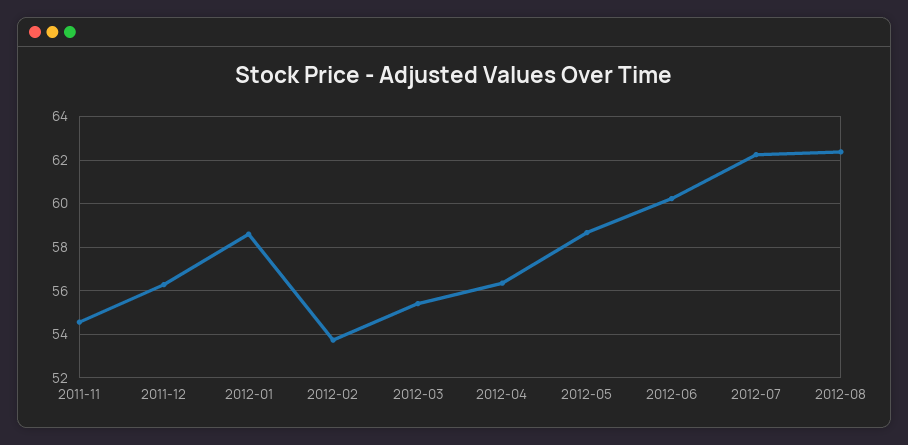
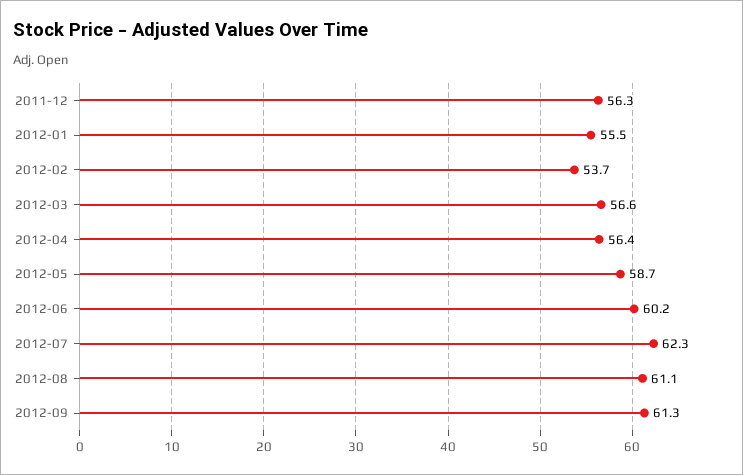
2011-11: 54.5 -> none
2012-01: 58.5 -> 55.5
2012-03: 55.5 -> 56.6
2012-08: 62.5 -> 61.1
2012-09: none -> 61.3

